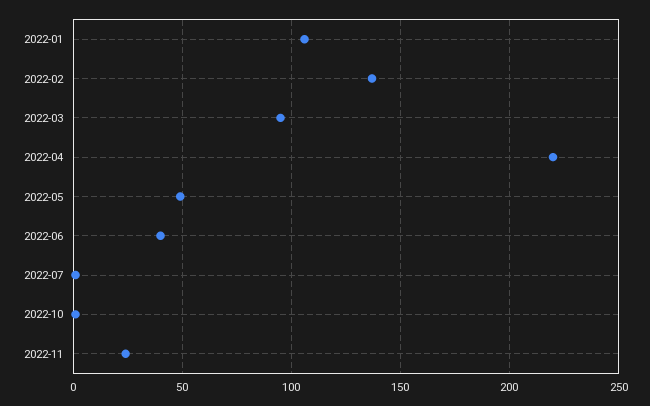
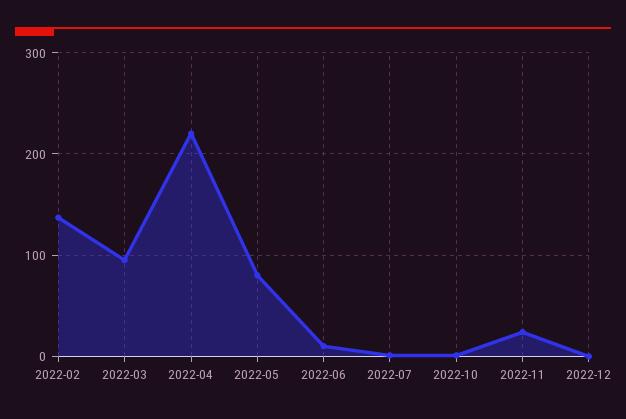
2022-01: 105 -> none
2022-05: 50 -> 80
2022-06: 40 -> 10
2022-12: none -> 0

